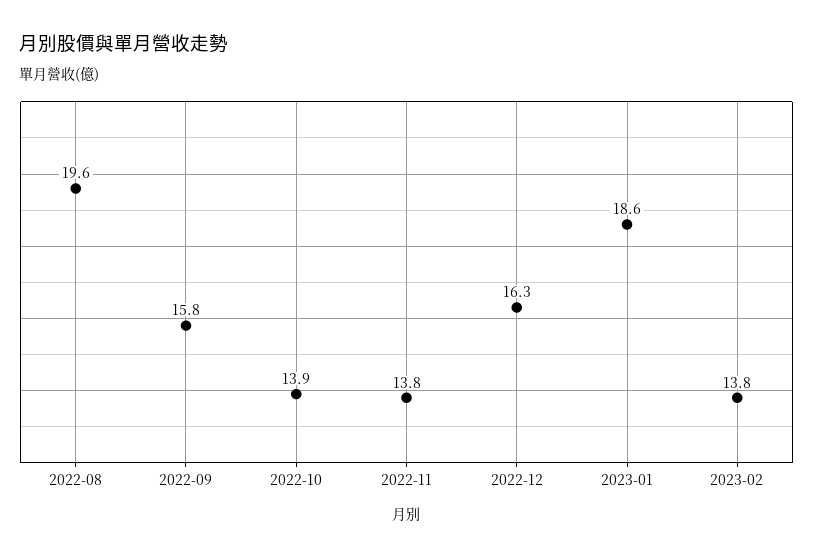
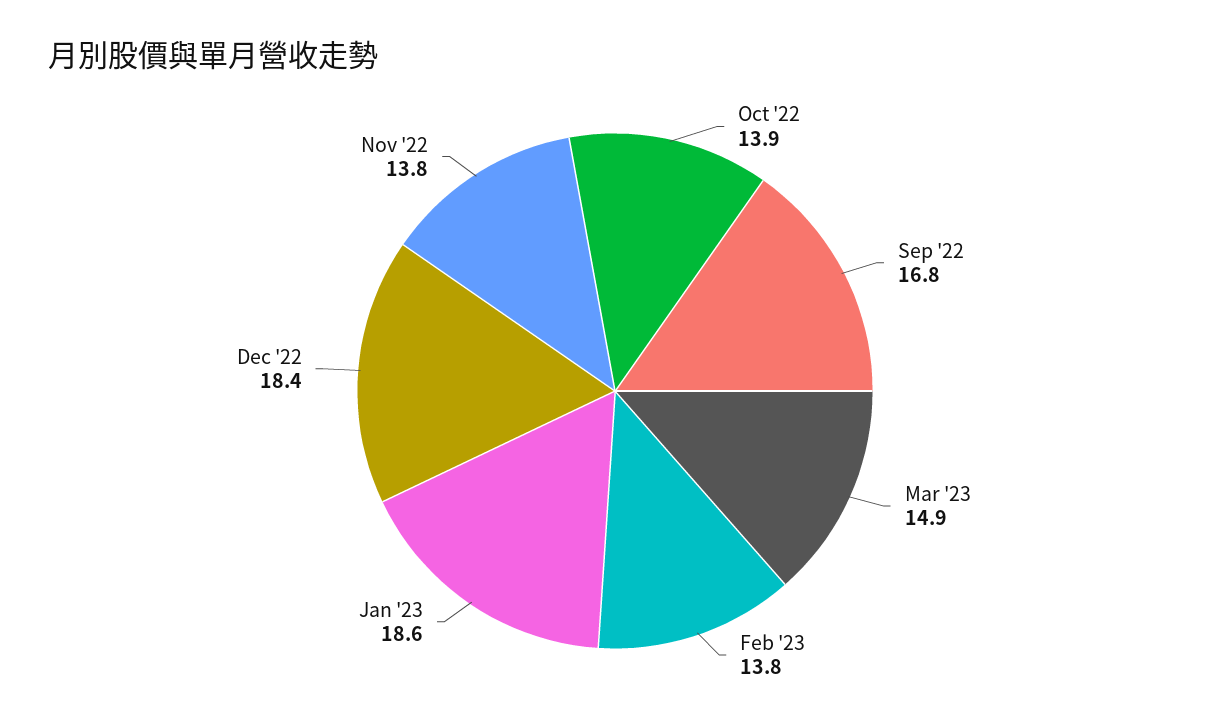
2022-08: 19.6 -> none
2022-09: 15.8 -> 16.8
2022-12: 16.3 -> 18.4
Mar '23: none -> 14.9

